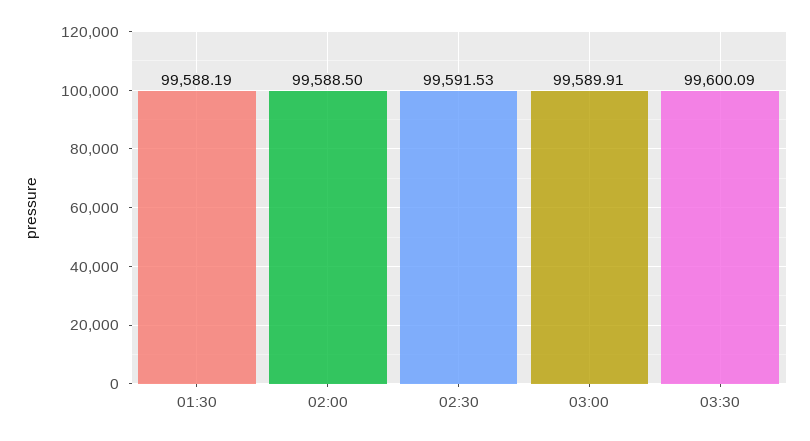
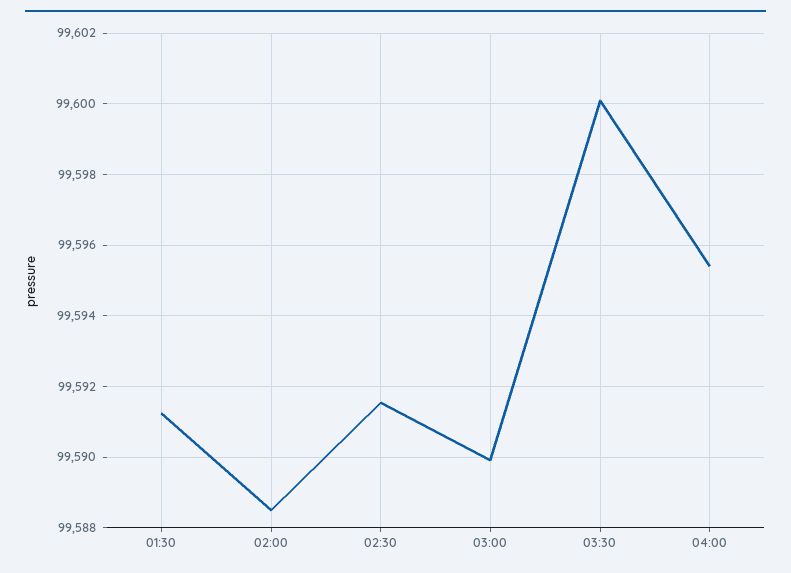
01:30: 99588.19 -> 99591.2
04:00: none -> 99595.4

